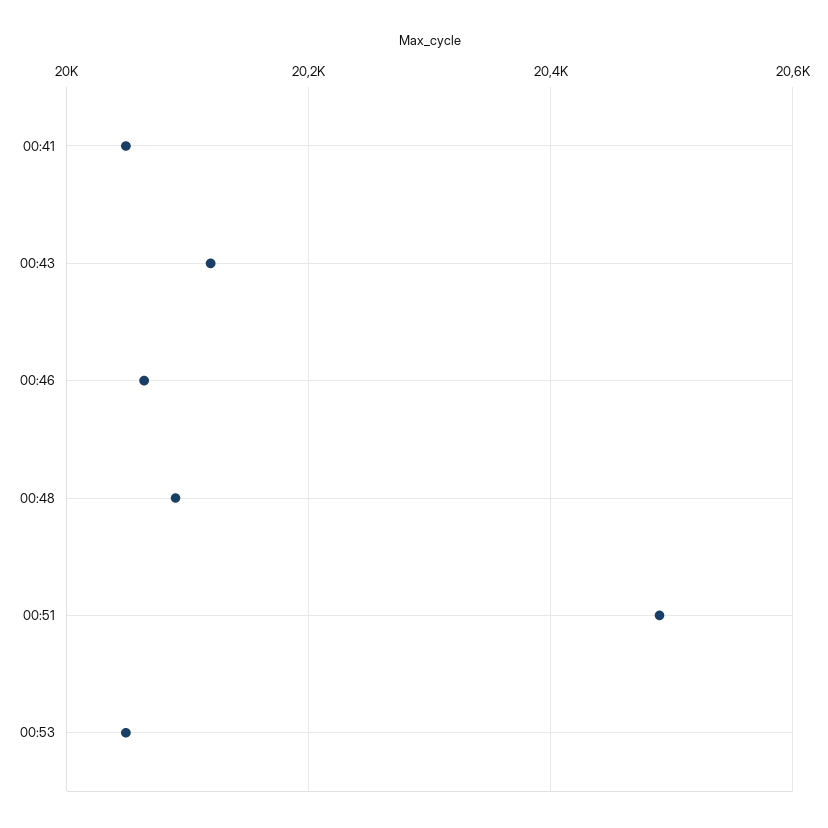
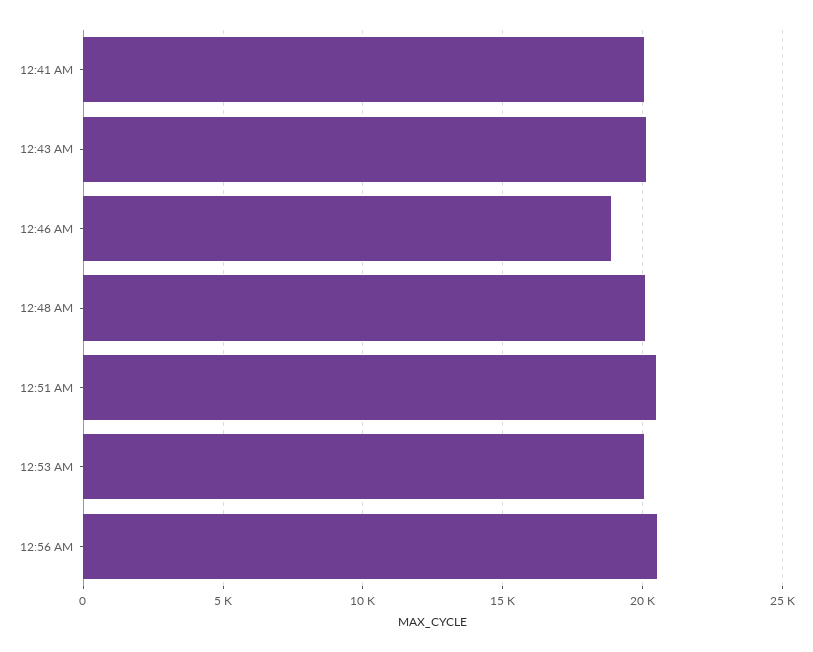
00:46: 20060 -> 19000
12:56 AM: none -> 20500

